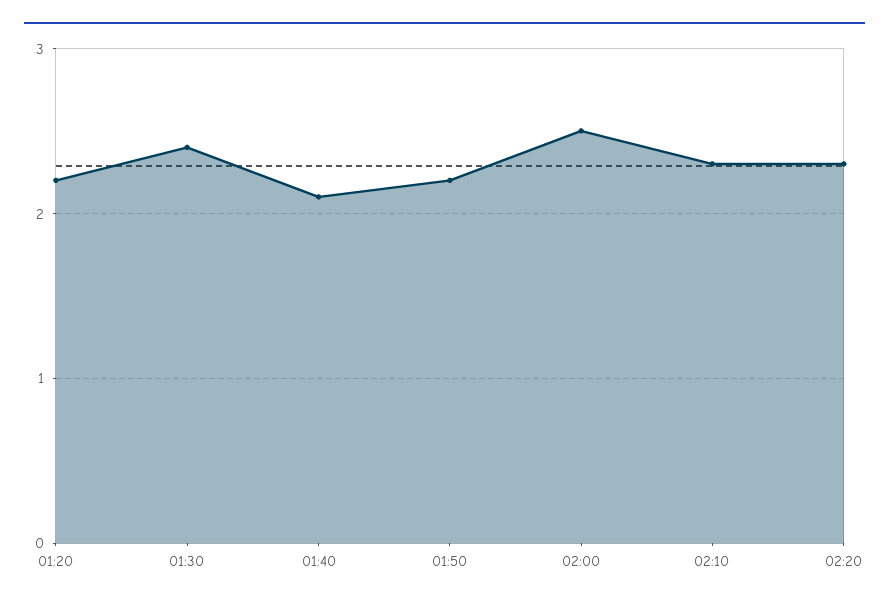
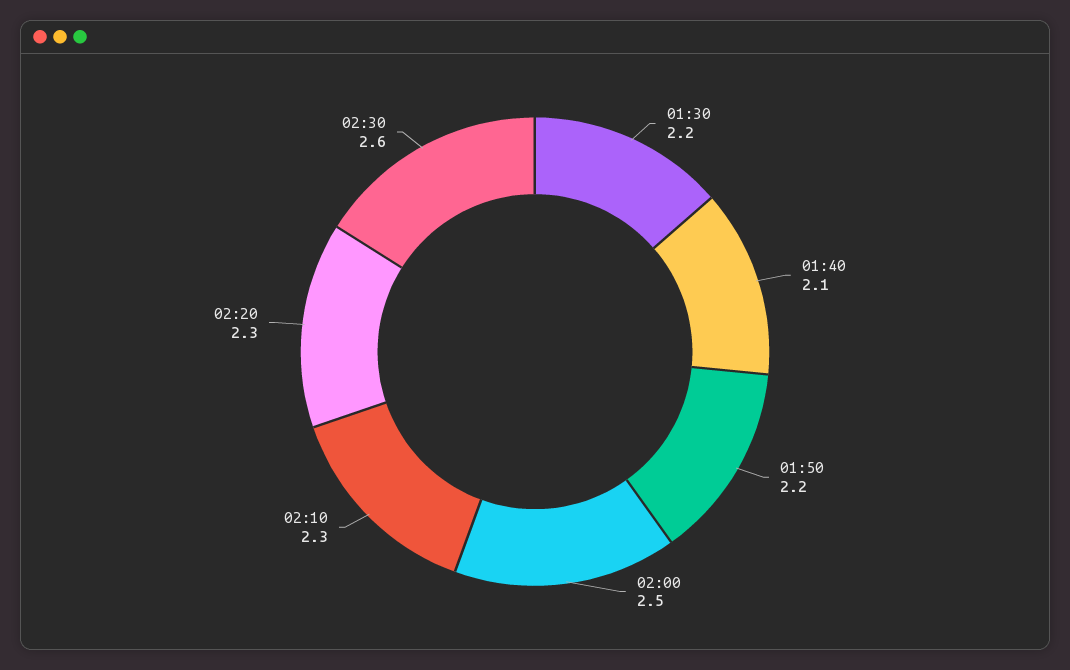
01:20: 2.2 -> none
01:30: 2.4 -> 2.2
02:30: none -> 2.6

